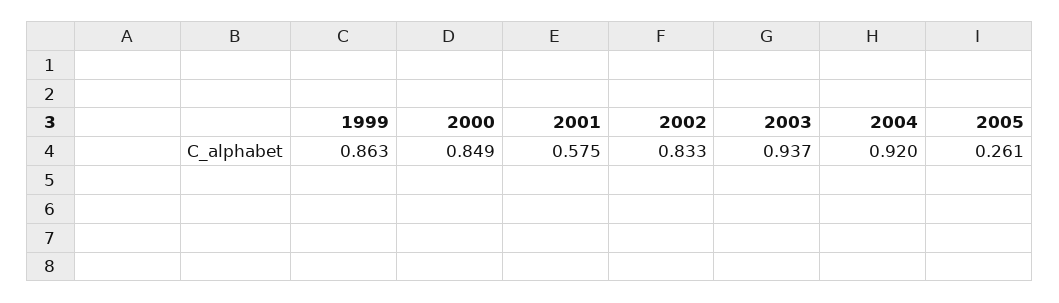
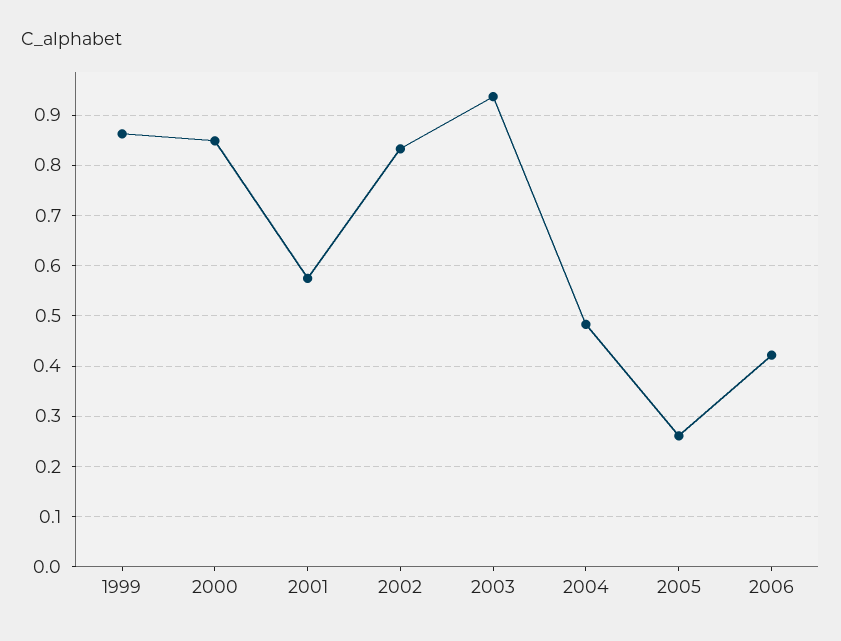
2004: 0.92 -> 0.48
2006: none -> 0.42

